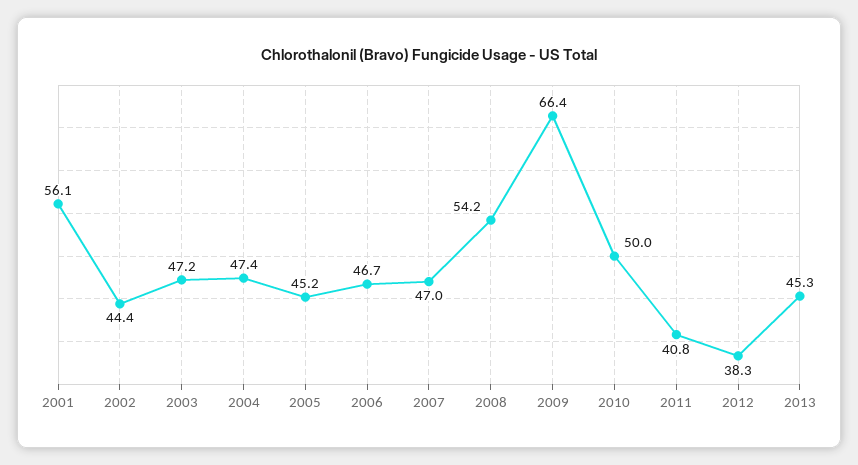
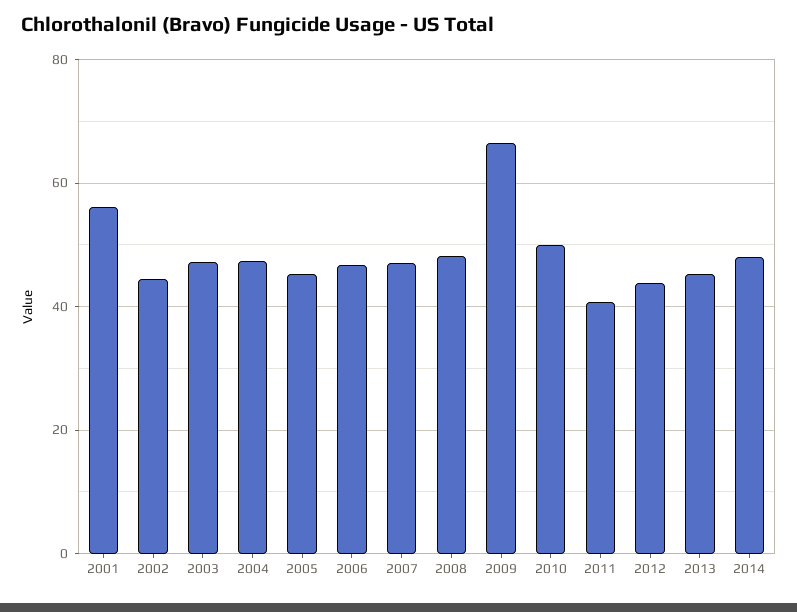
2008: 54.2 -> 48
2012: 38.3 -> 44
2014: none -> 48

